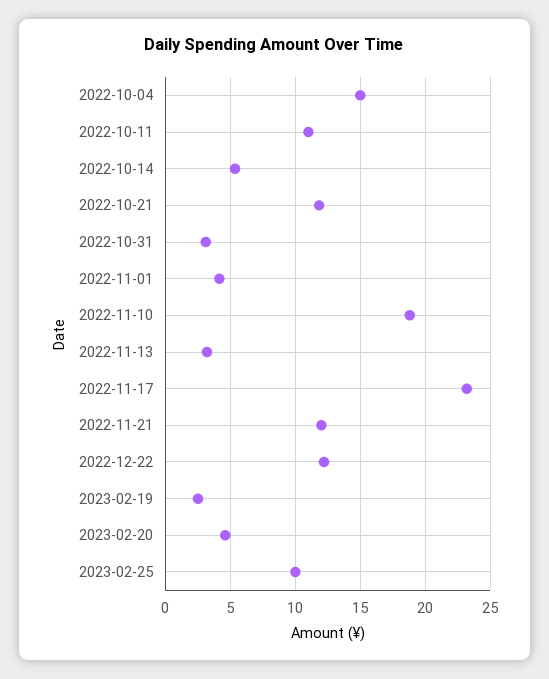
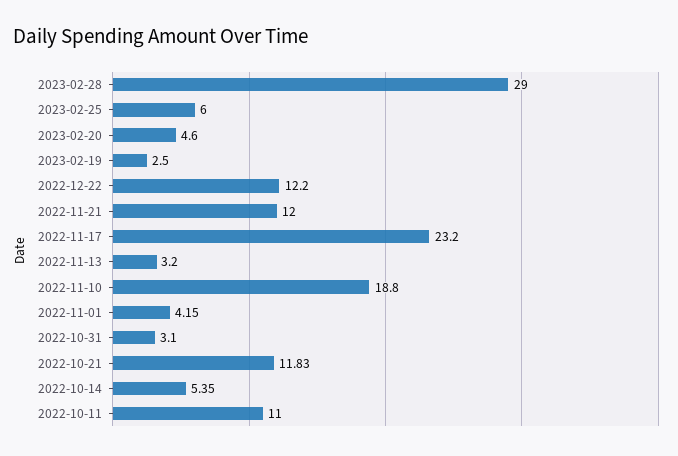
2022-10-04: 15 -> none
2023-02-25: 10 -> 6
2023-02-28: none -> 29

